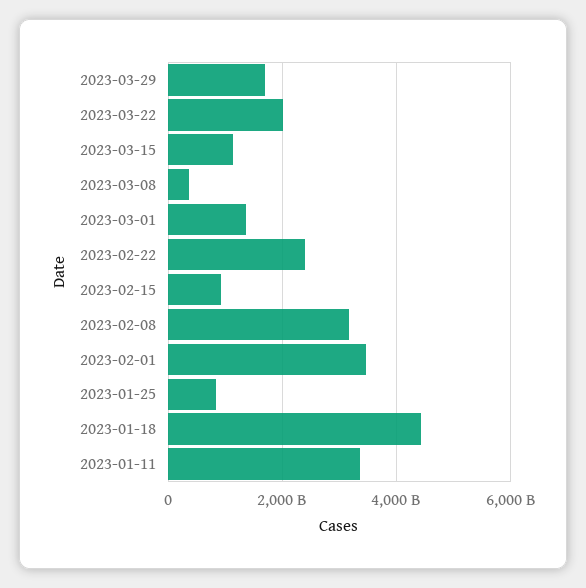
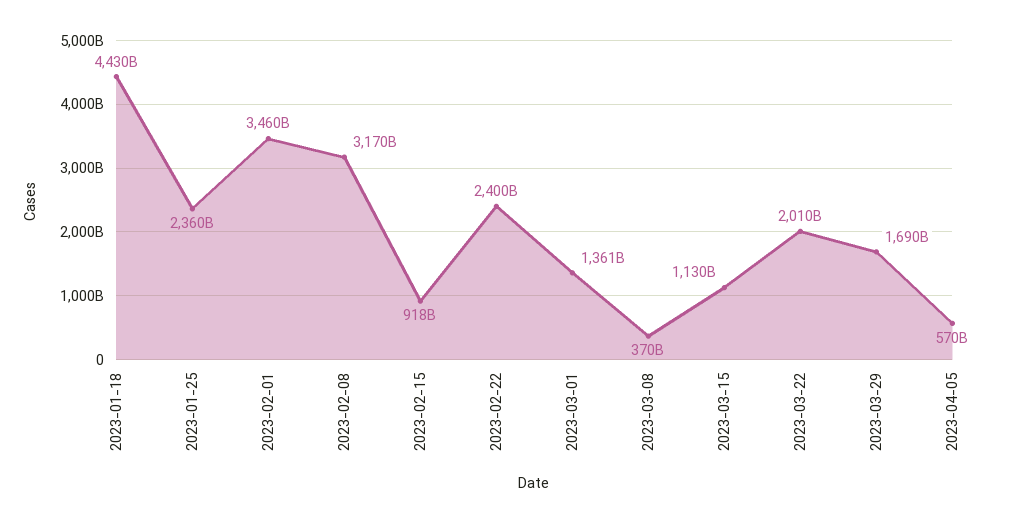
2023-01-25: 800000000000 -> 2360000000000
2023-01-11: 3400000000000 -> none
2023-04-05: none -> 570000000000

